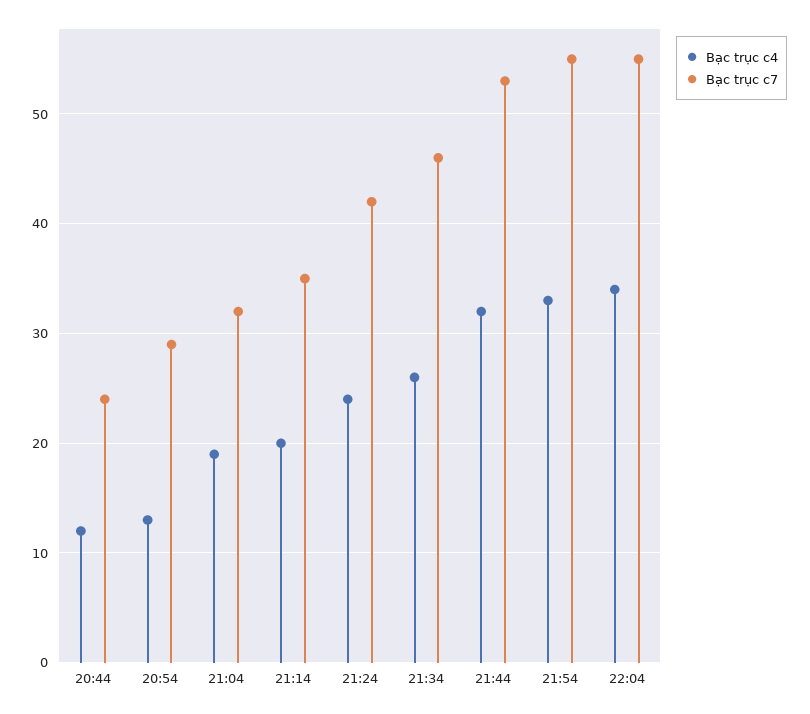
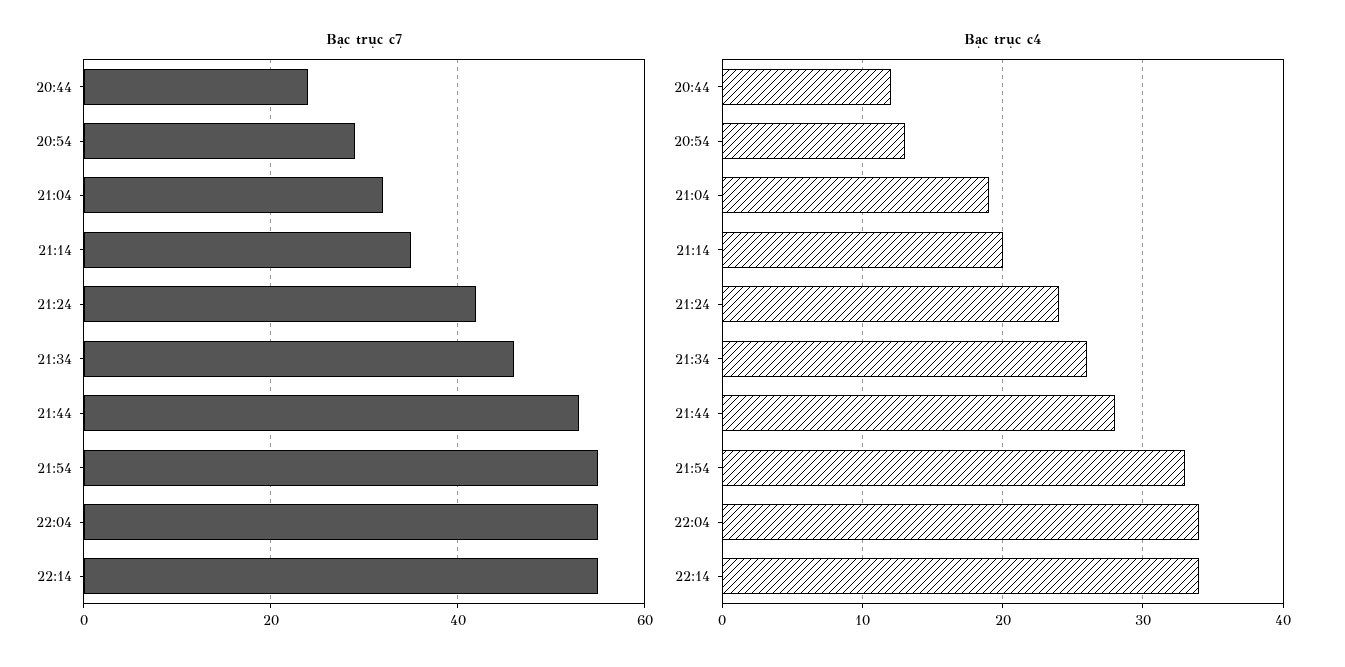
Bạc trục c4, 21:44: 32 -> 28
Bạc trục c7, 22:14: none -> 55
Bạc trục c4, 22:14: none -> 34

